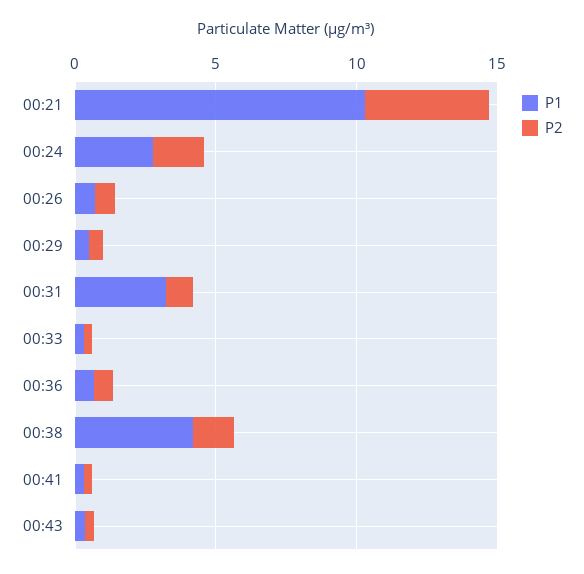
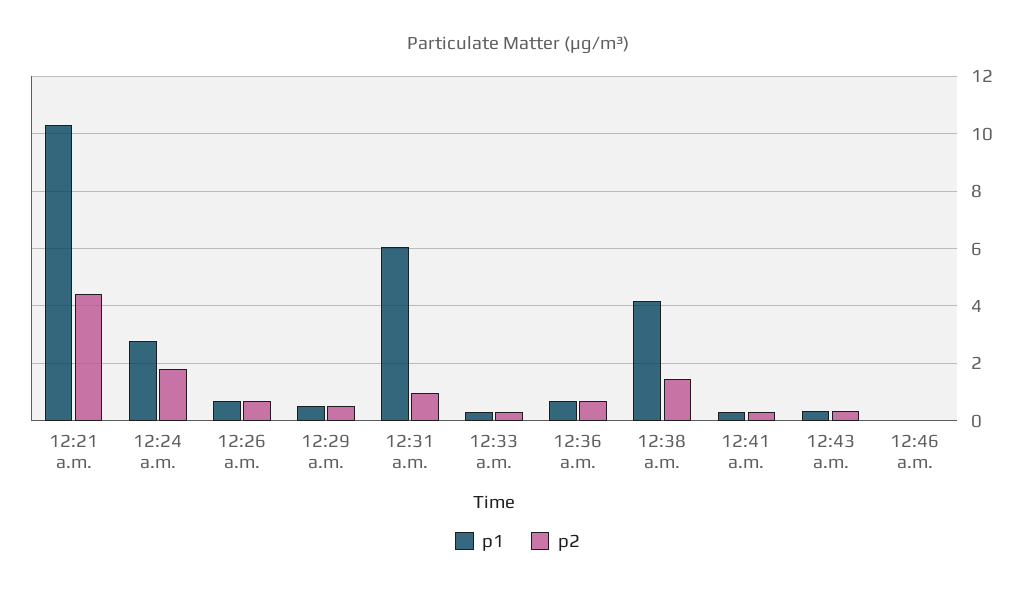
P1, 00:31: 3 -> 6
P1, 12:46 a.m.: none -> 0
P2, 12:46 a.m.: none -> 0

